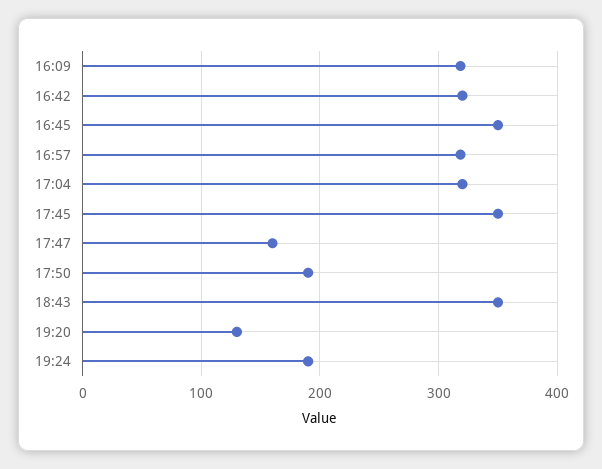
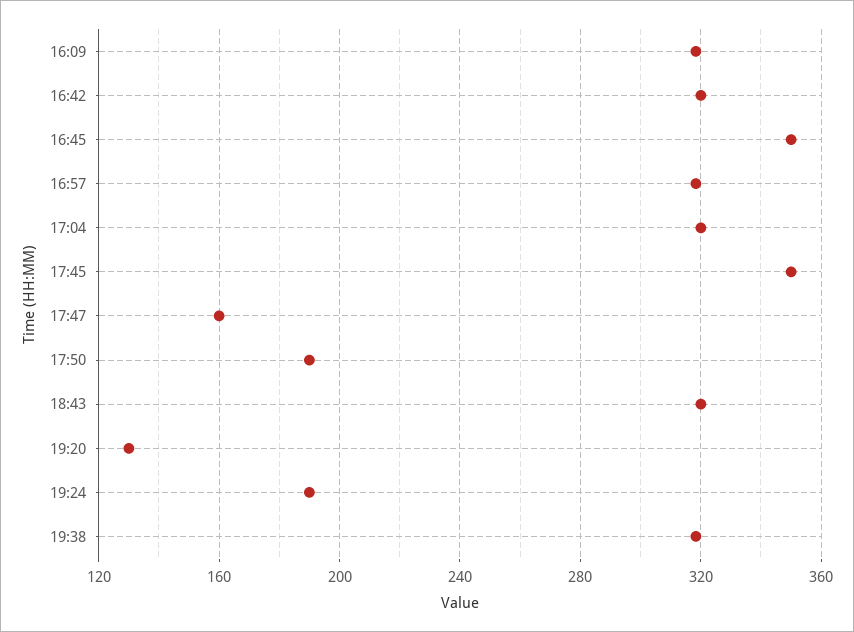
18:43: 350 -> 320
19:38: none -> 320

